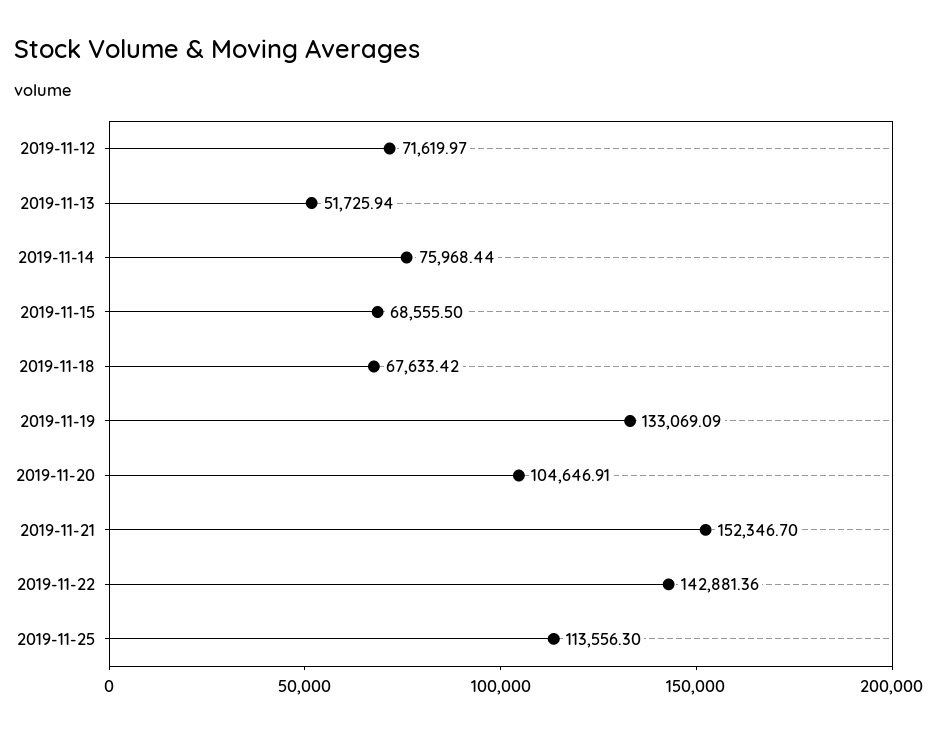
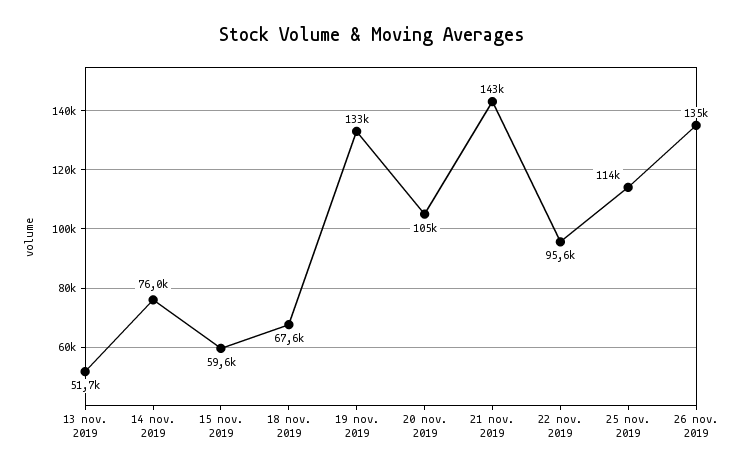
2019-11-12: 71619.97 -> none
2019-11-15: 68555.5 -> 59600
2019-11-21: 152346.7 -> 143000
2019-11-22: 142881.36 -> 95600
26 nov. 2019: none -> 135000

